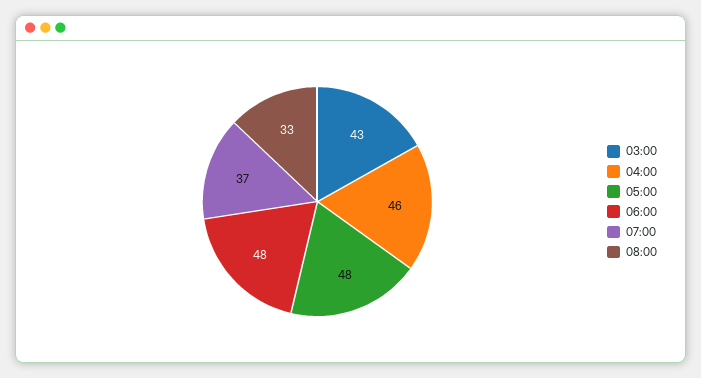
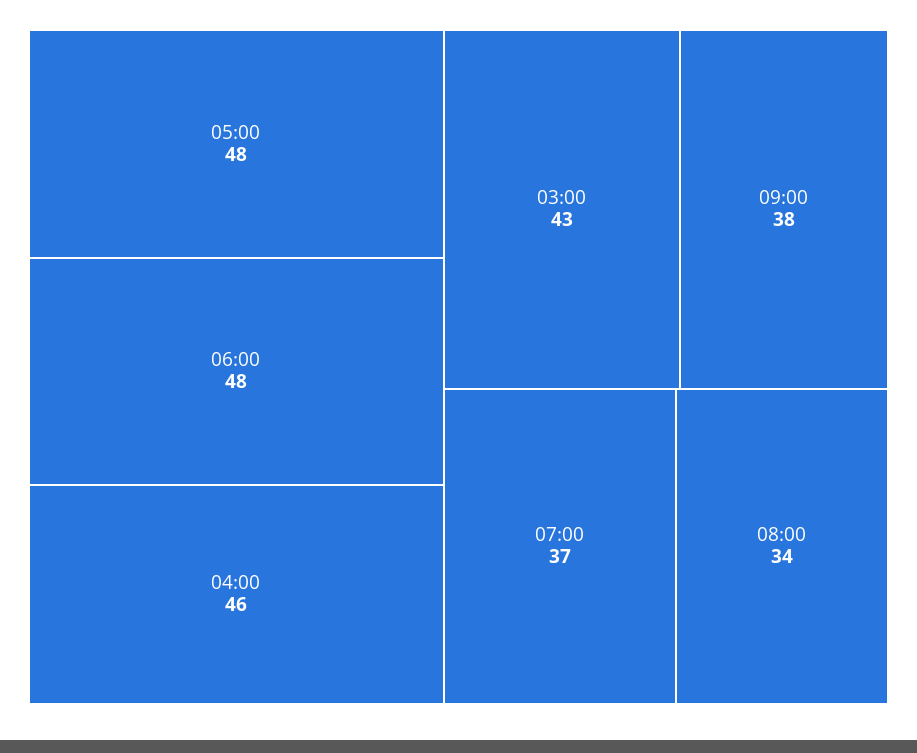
08:00: 33 -> 34
09:00: none -> 38

